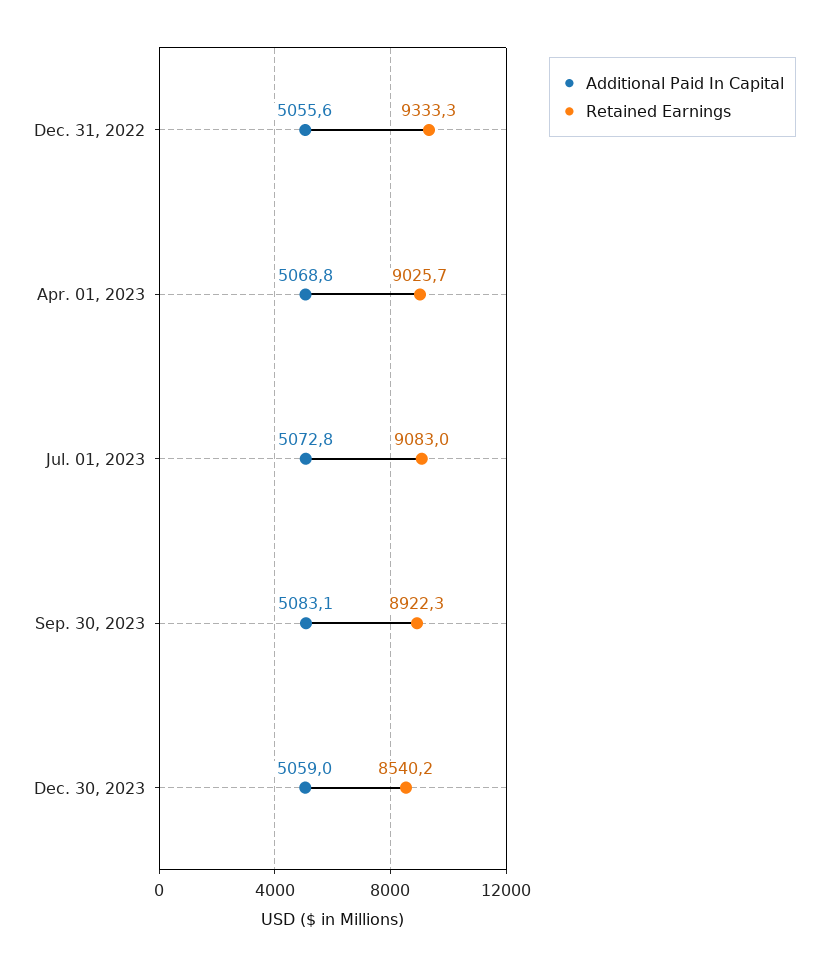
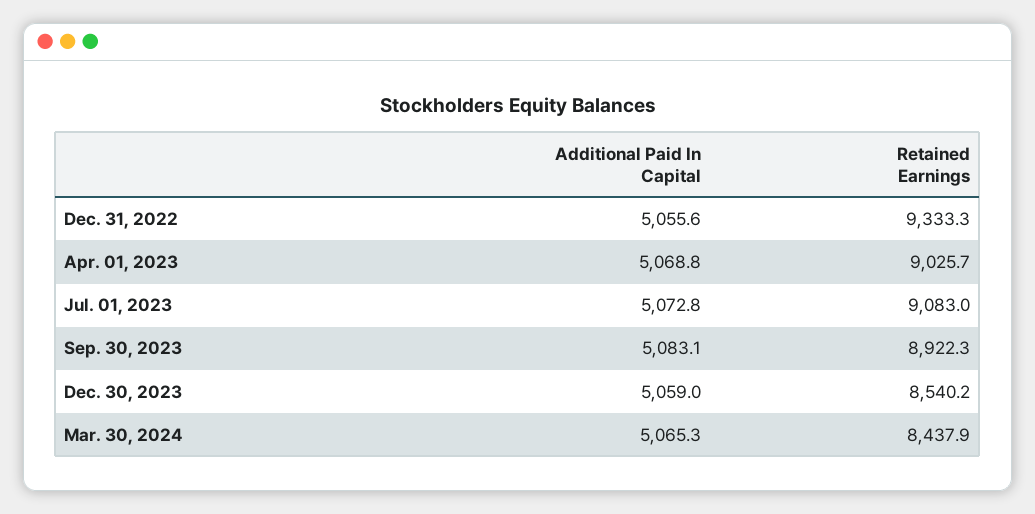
Additional Paid In Capital, Mar. 30, 2024: none -> 5065.3
Retained Earnings, Mar. 30, 2024: none -> 8437.9

